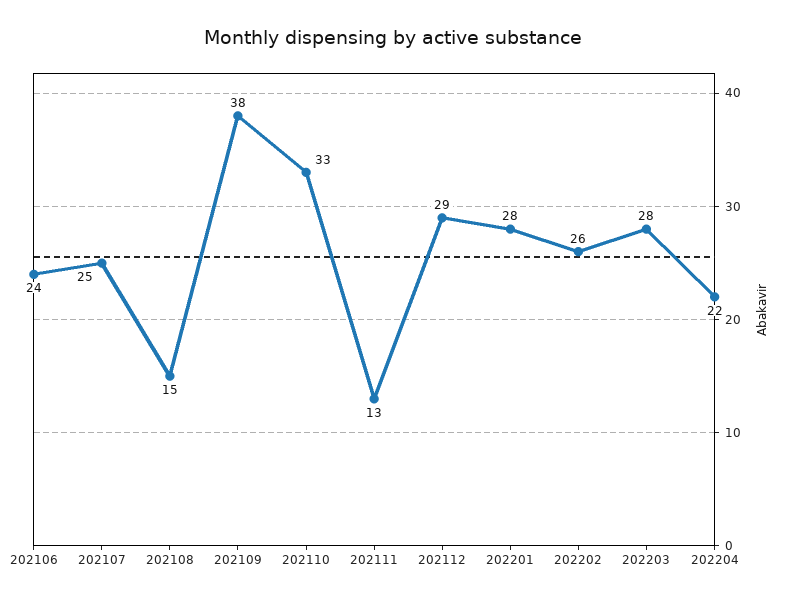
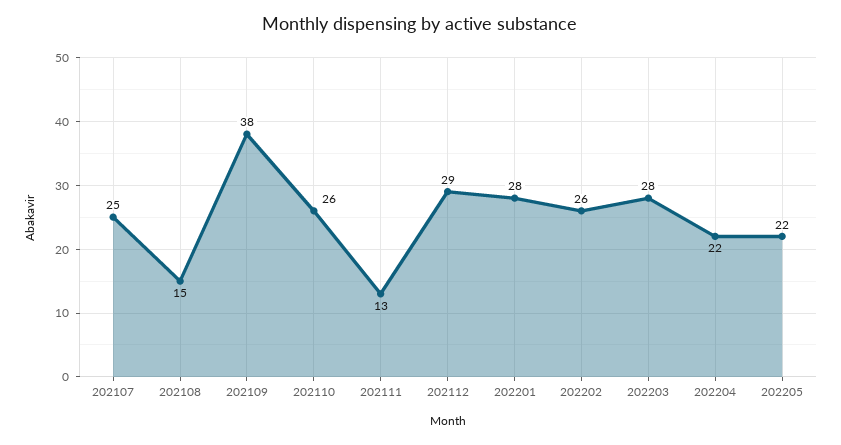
202106: 24 -> none
202110: 33 -> 26
202205: none -> 22

